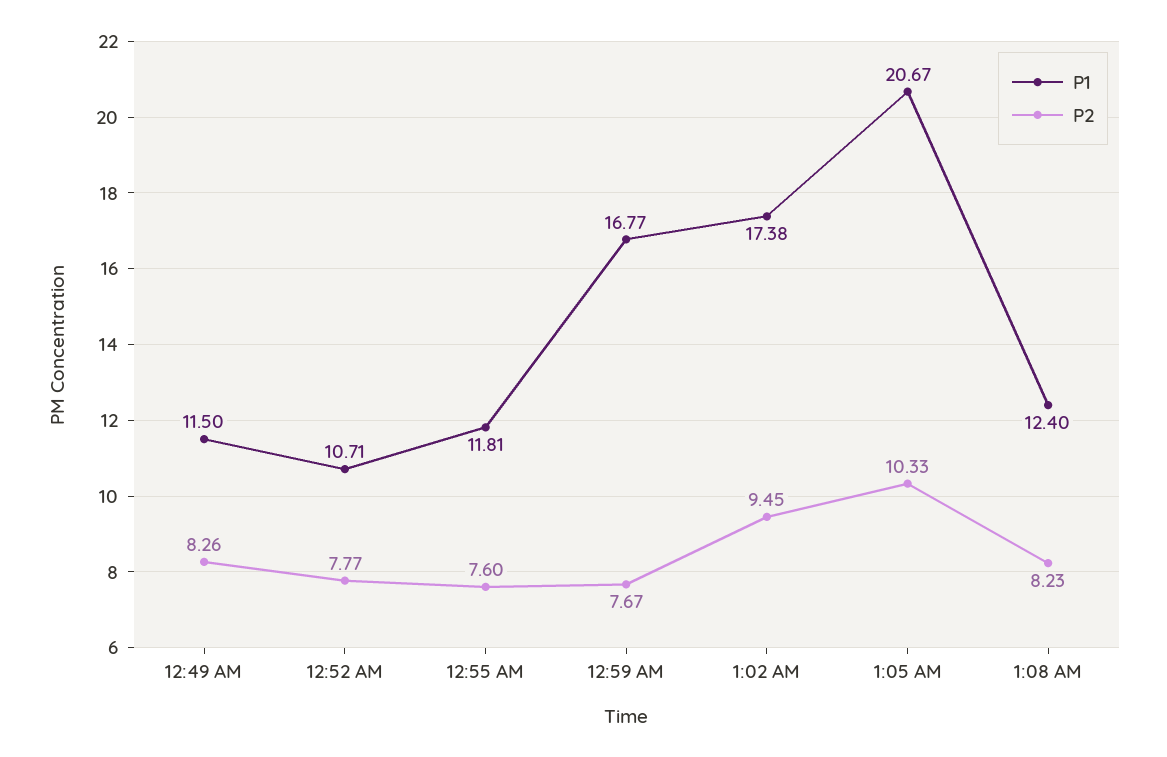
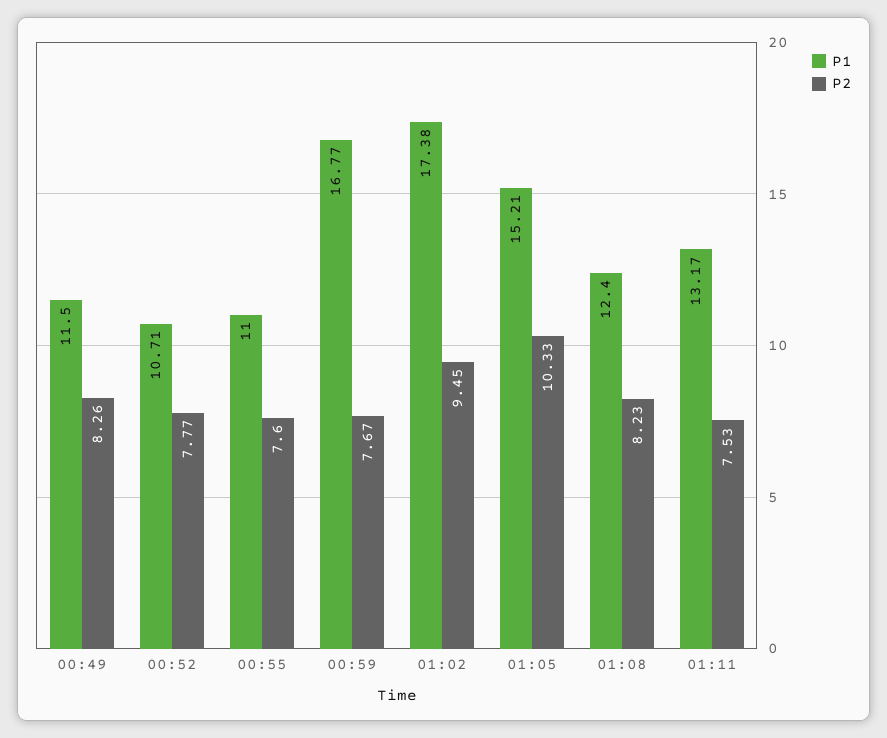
P1, 12:55 AM: 11.81 -> 11
P1, 1:05 AM: 20.67 -> 15.21
P1, 01:11: none -> 13.17
P2, 01:11: none -> 7.53

